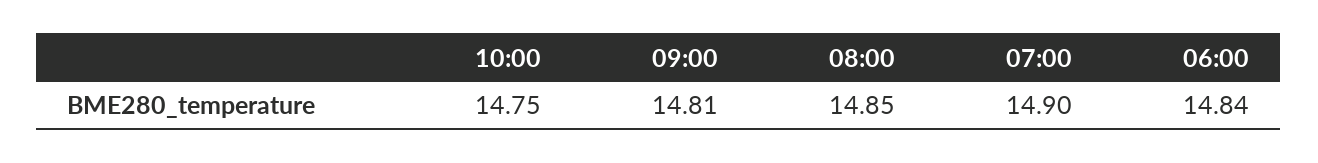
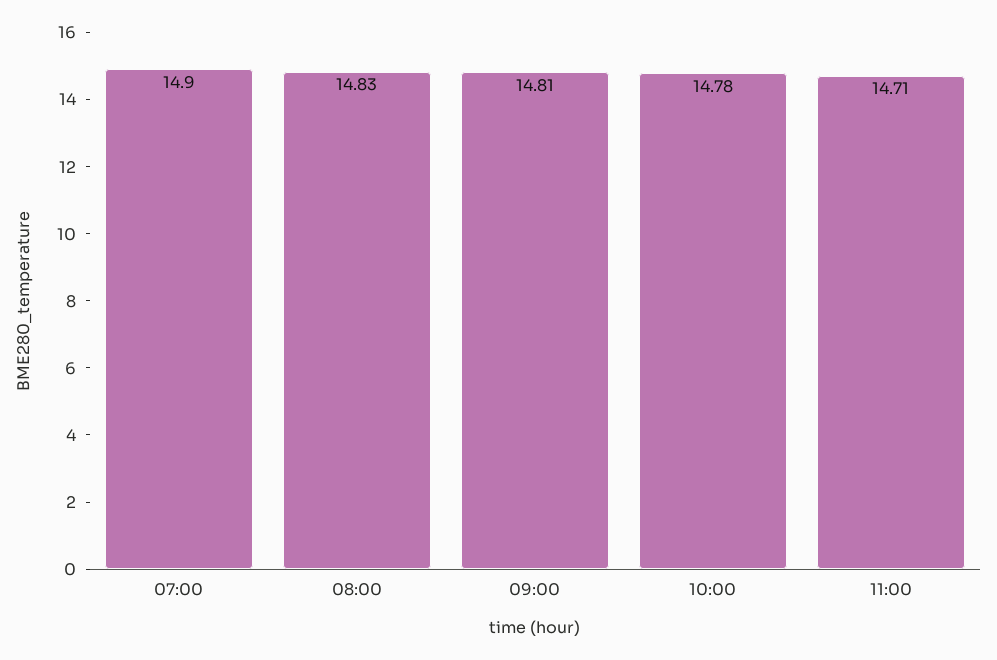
10:00: 14.75 -> 14.78
08:00: 14.85 -> 14.83
06:00: 14.84 -> none
11:00: none -> 14.71

